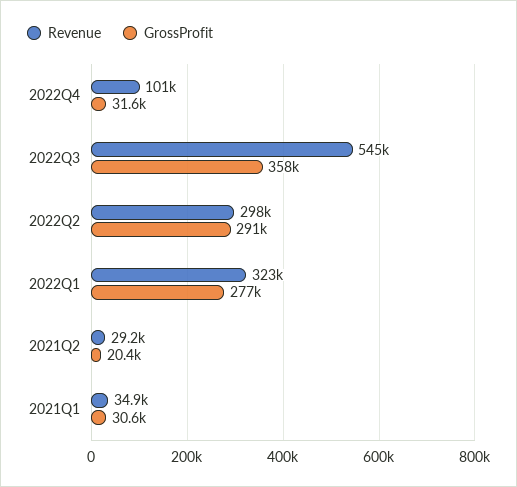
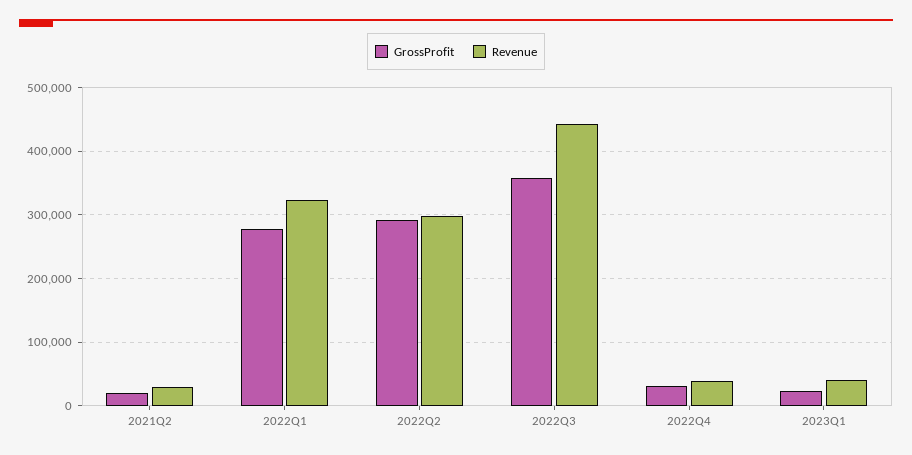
Revenue, 2022Q4: 101000 -> 40000
Revenue, 2022Q3: 545000 -> 440000
Revenue, 2021Q1: 34900 -> none
GrossProfit, 2021Q1: 30600 -> none
GrossProfit, 2023Q1: none -> 20000
Revenue, 2023Q1: none -> 40000

